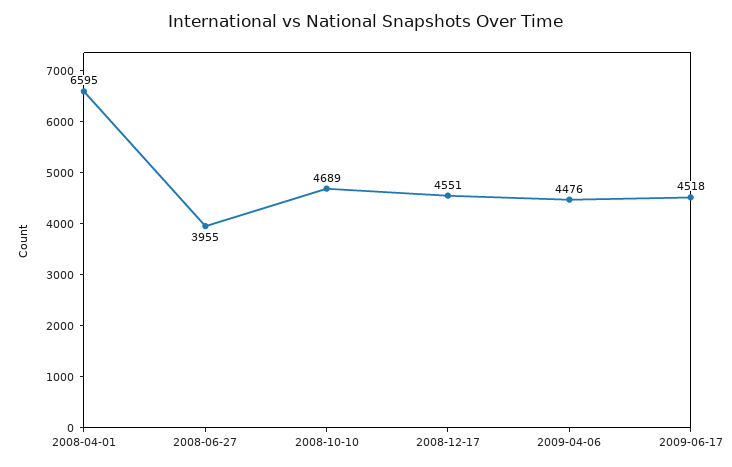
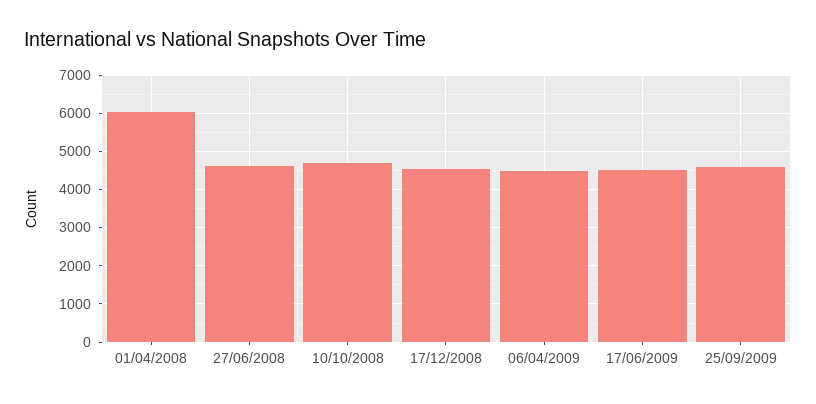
2008-04-01: 6595 -> 6000
2008-06-27: 3955 -> 4600
25/09/2009: none -> 4600

